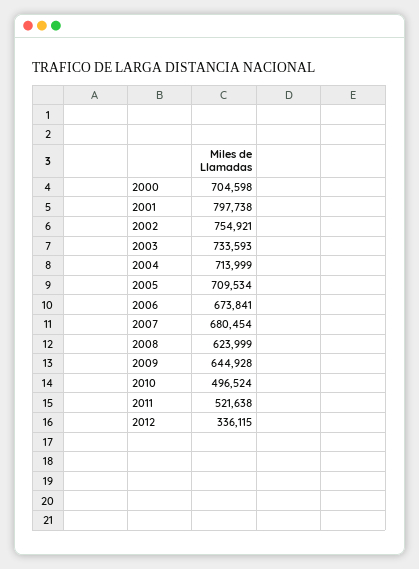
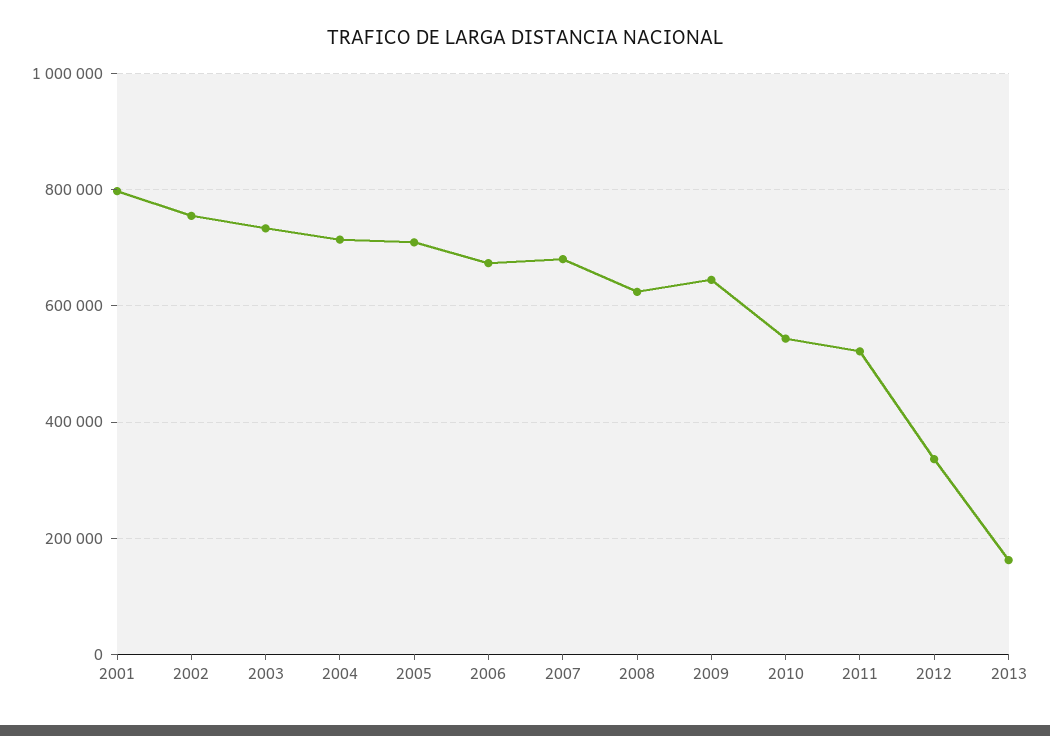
2000: 704598 -> none
2010: 496524 -> 540000
2013: none -> 160000

